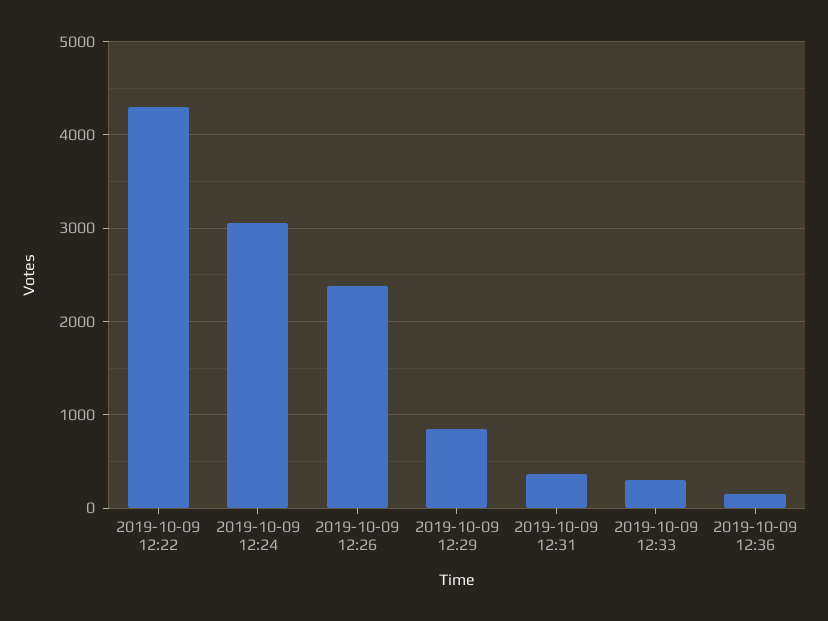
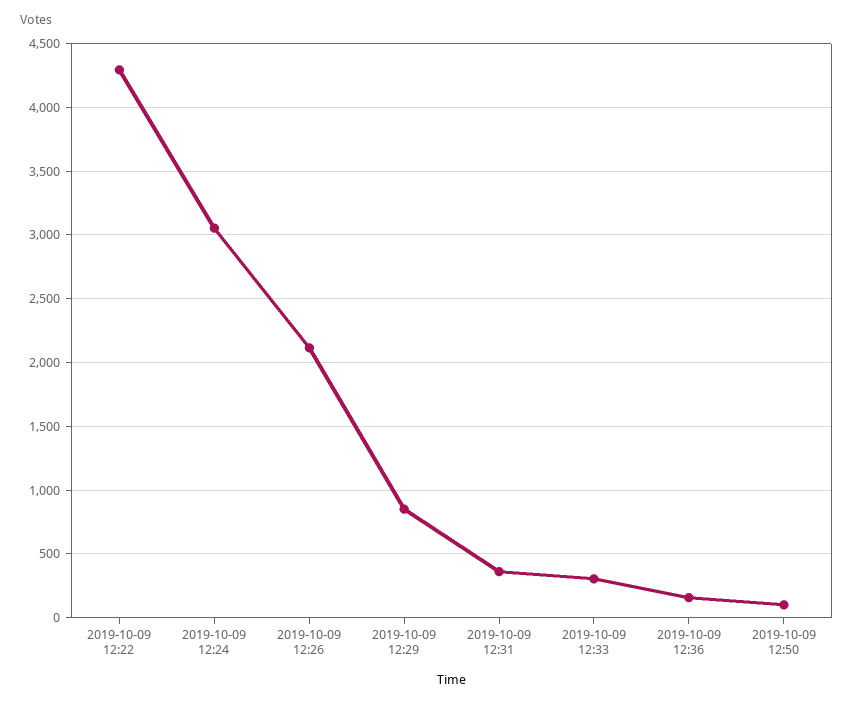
2019-10-09 12:26: 2400 -> 2100
2019-10-09 12:50: none -> 100

